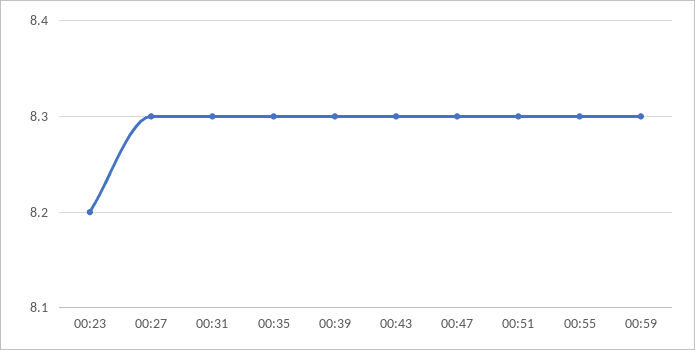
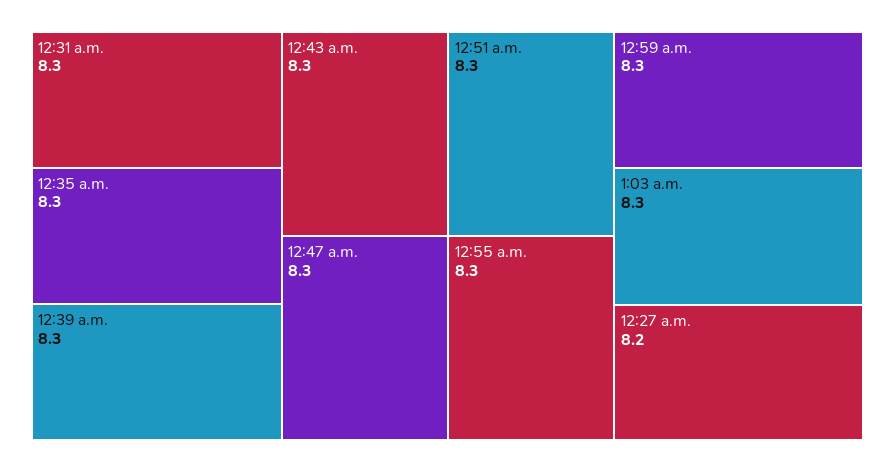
00:23: 8.2 -> none
00:27: 8.3 -> 8.2
1:03 a.m.: none -> 8.3

